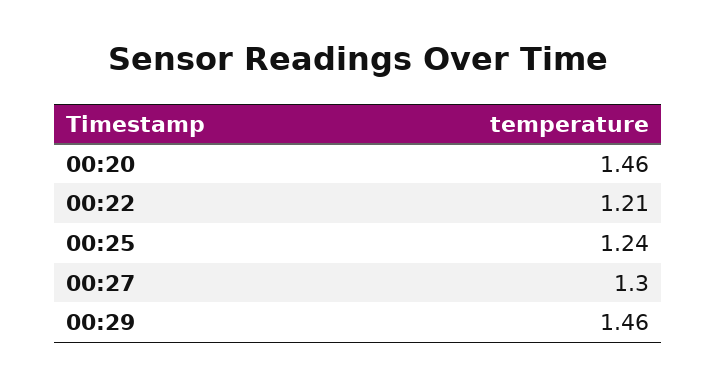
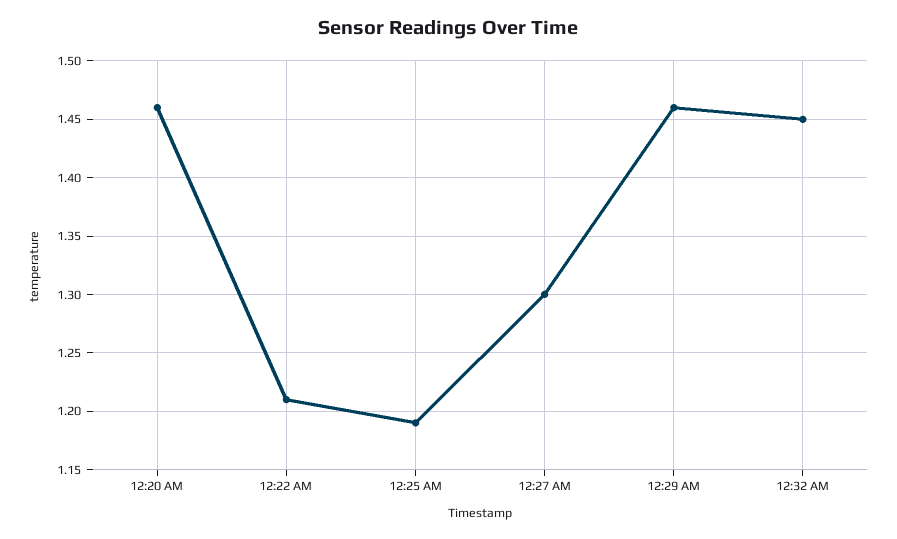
00:25: 1.24 -> 1.19
12:32 AM: none -> 1.45

